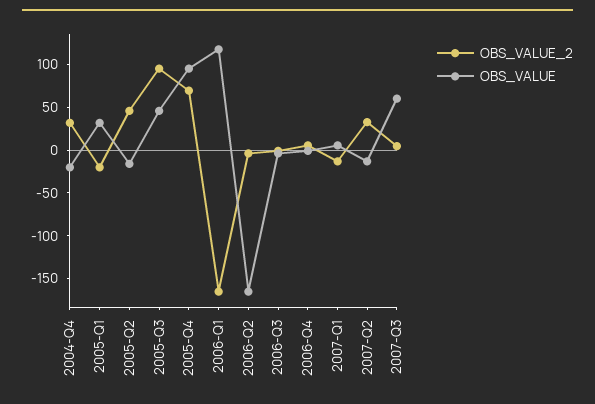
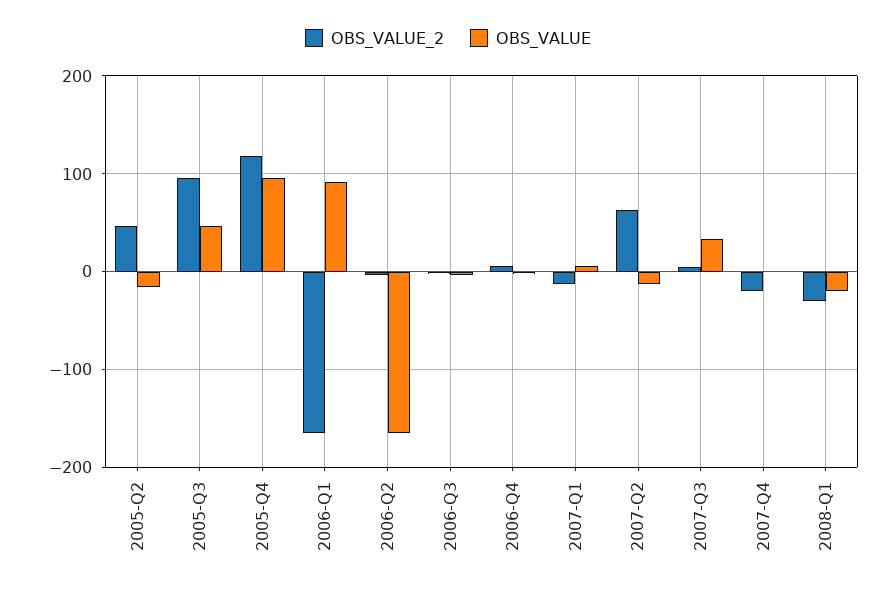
OBS_VALUE_2, 2004-Q4: 30 -> none
OBS_VALUE, 2004-Q4: -20 -> none
OBS_VALUE_2, 2005-Q1: -20 -> none
OBS_VALUE, 2005-Q1: 30 -> none
OBS_VALUE_2, 2005-Q4: 70 -> 120
OBS_VALUE, 2006-Q1: 120 -> 90
OBS_VALUE_2, 2007-Q2: 30 -> 60
OBS_VALUE, 2007-Q3: 60 -> 30
OBS_VALUE_2, 2007-Q4: none -> -20
OBS_VALUE, 2007-Q4: none -> 0
OBS_VALUE_2, 2008-Q1: none -> -30
OBS_VALUE, 2008-Q1: none -> -20

